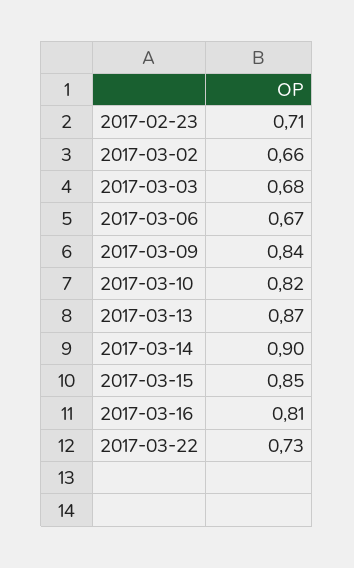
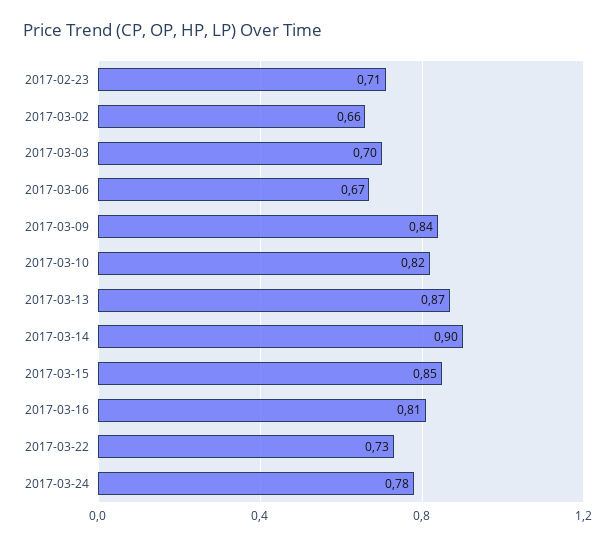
2017-03-03: 0.68 -> 0.7
2017-03-24: none -> 0.78

